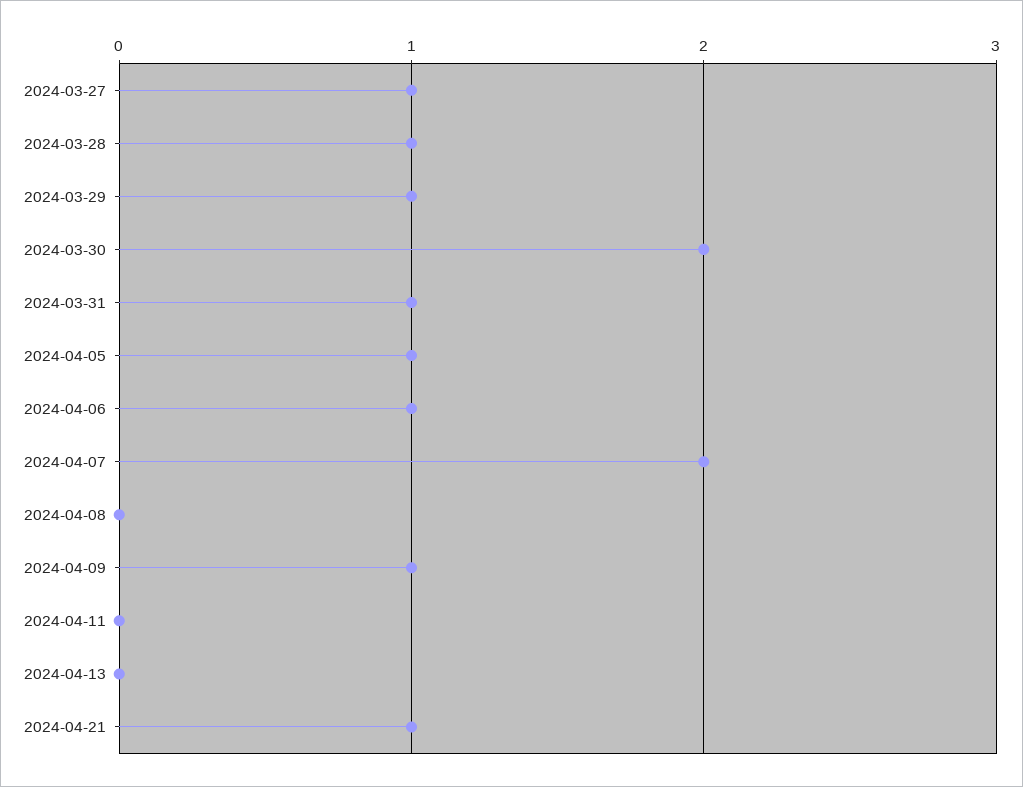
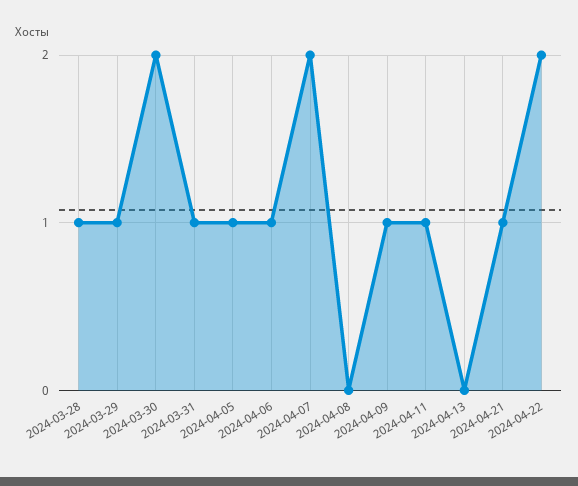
2024-03-27: 1 -> none
2024-04-11: 0 -> 1
2024-04-22: none -> 2

